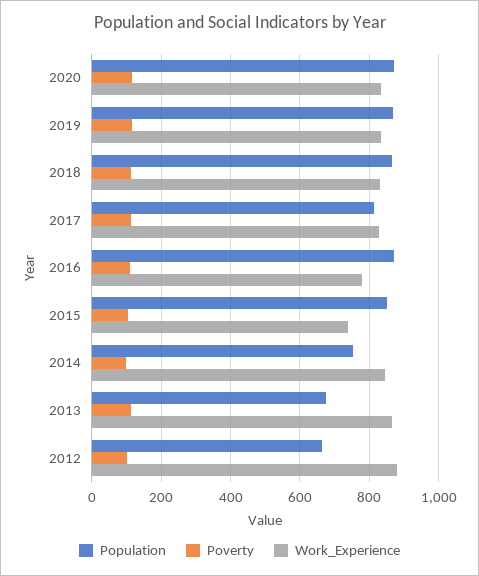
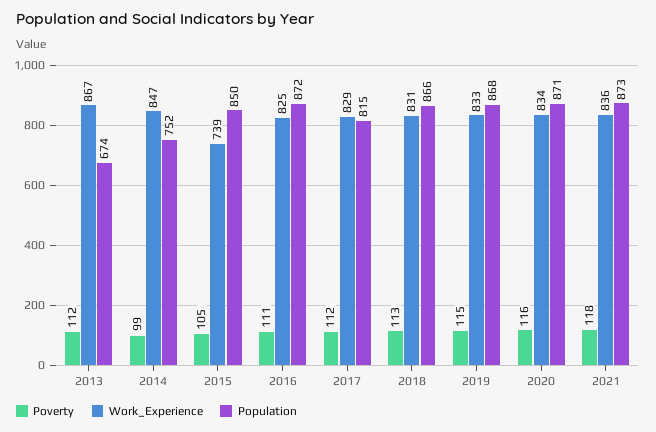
Work_Experience, 2016: 780 -> 825
Population, 2012: 660 -> none
Poverty, 2012: 100 -> none
Work_Experience, 2012: 880 -> none
Poverty, 2021: none -> 118
Work_Experience, 2021: none -> 836
Population, 2021: none -> 873

